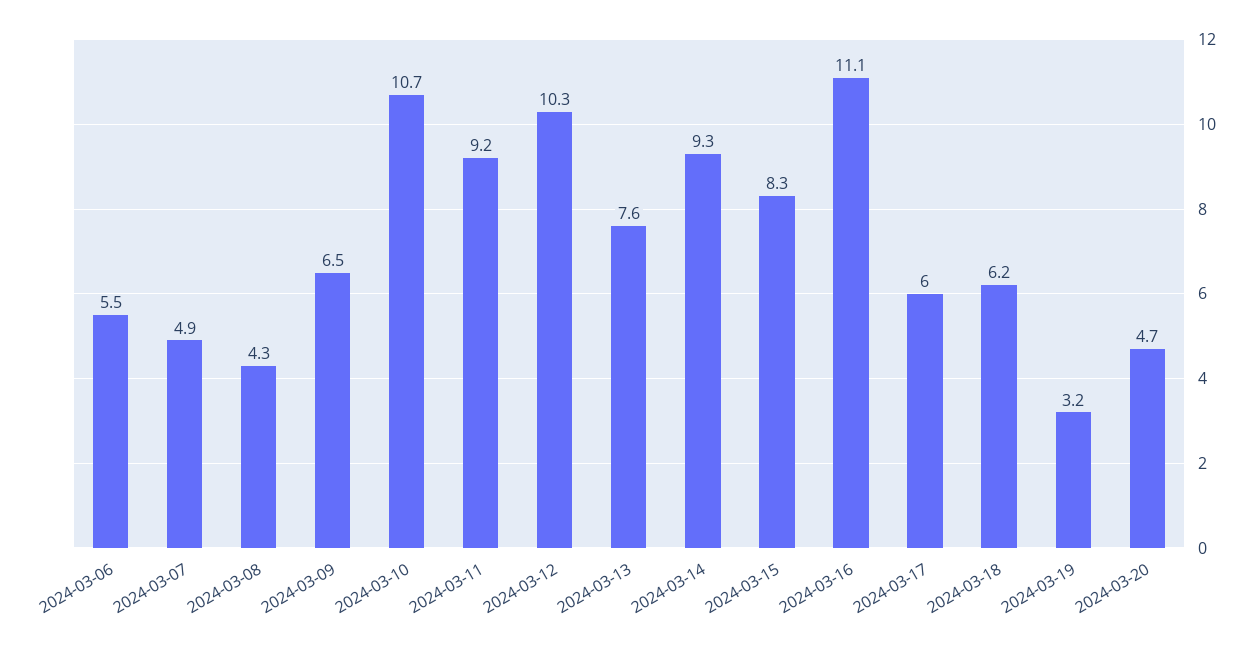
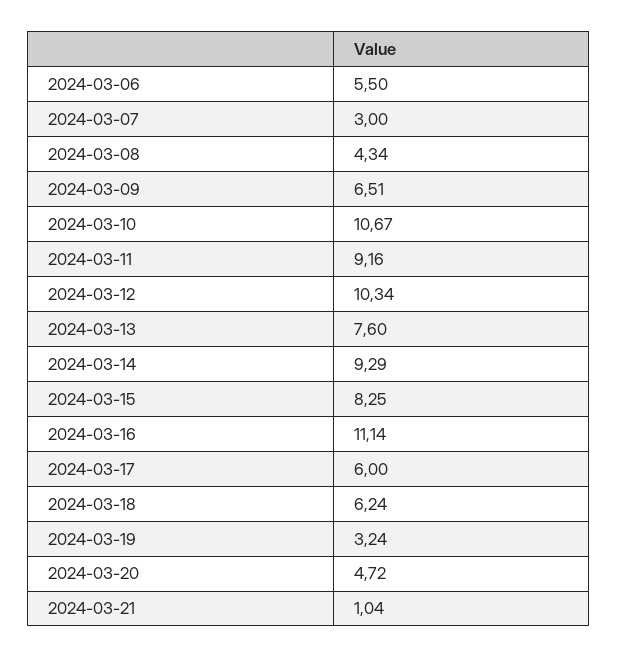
2024-03-07: 4.9 -> 3
2024-03-21: none -> 1.04

